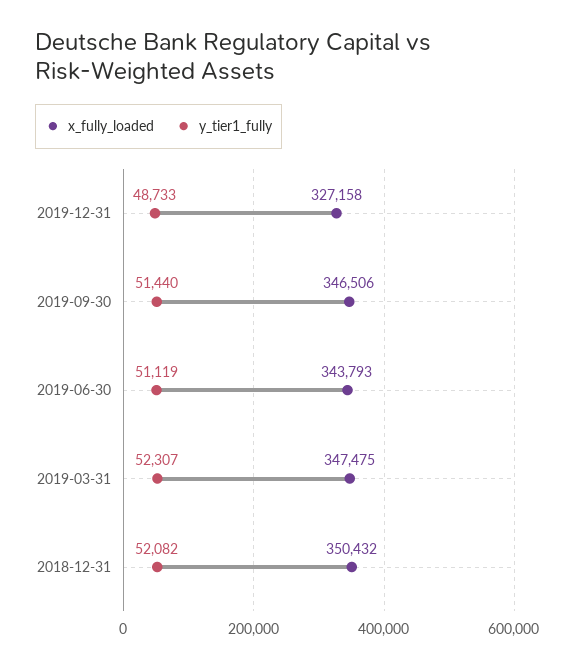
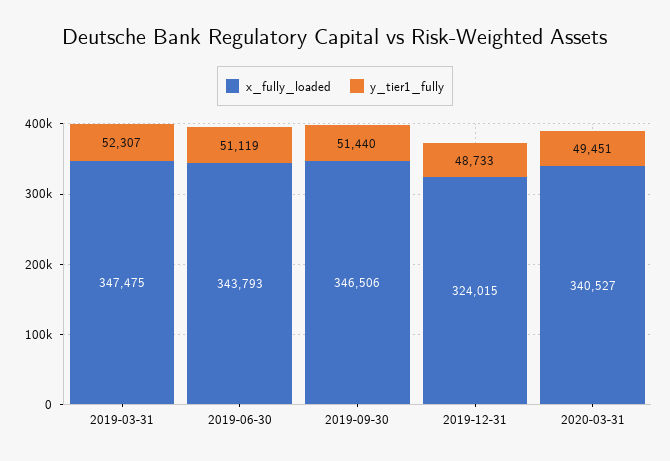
x_fully_loaded, 2019-12-31: 327158 -> 324015
x_fully_loaded, 2018-12-31: 350432 -> none
y_tier1_fully, 2018-12-31: 52082 -> none
x_fully_loaded, 2020-03-31: none -> 340527
y_tier1_fully, 2020-03-31: none -> 49451

